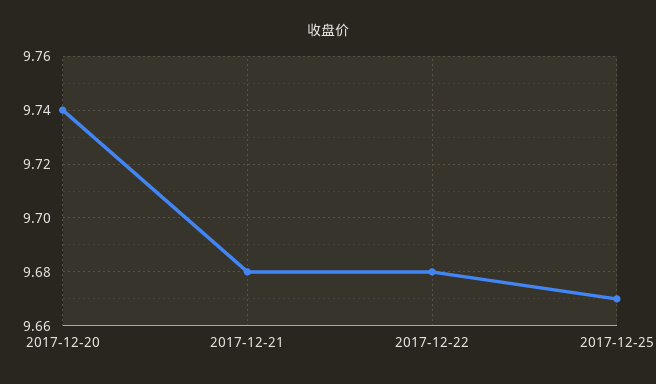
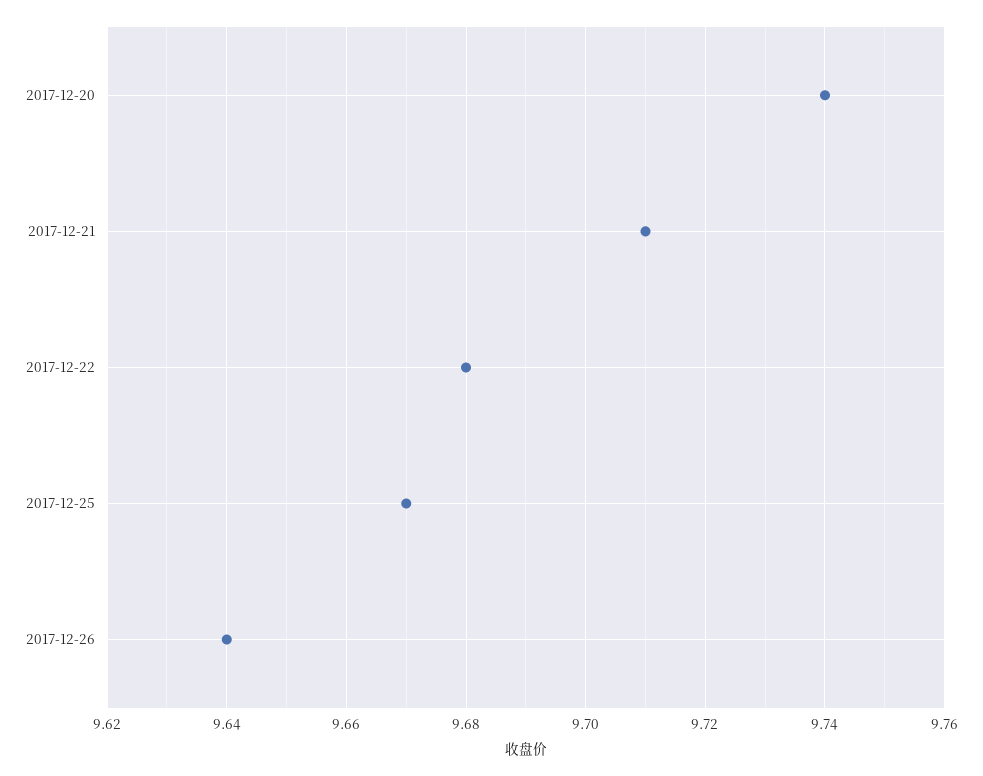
2017-12-21: 9.68 -> 9.71
2017-12-26: none -> 9.64

